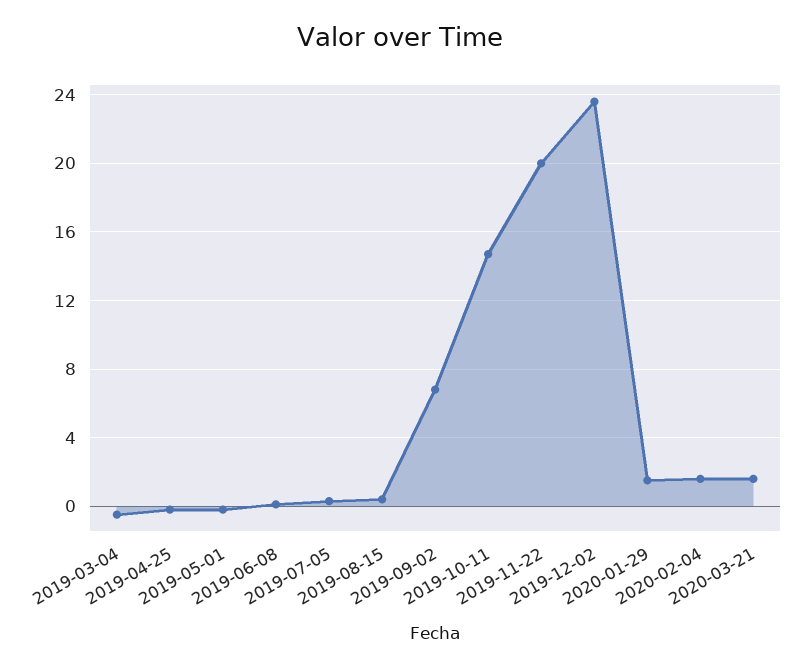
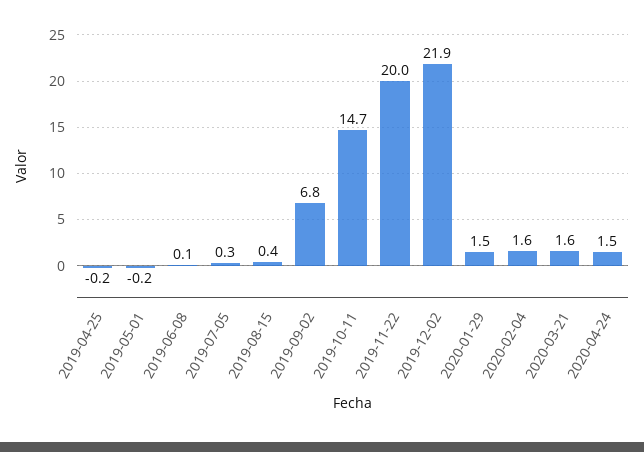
2019-03-04: -0.5 -> none
2019-12-02: 23.5 -> 21.9
2020-04-24: none -> 1.5

